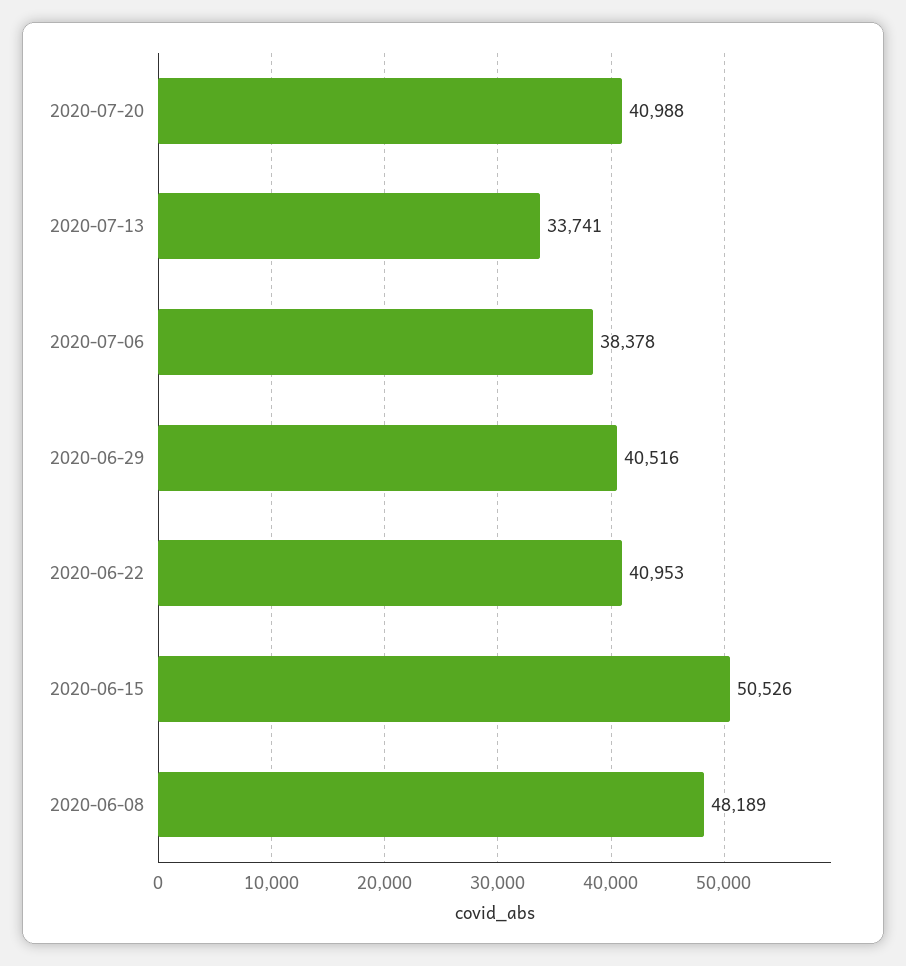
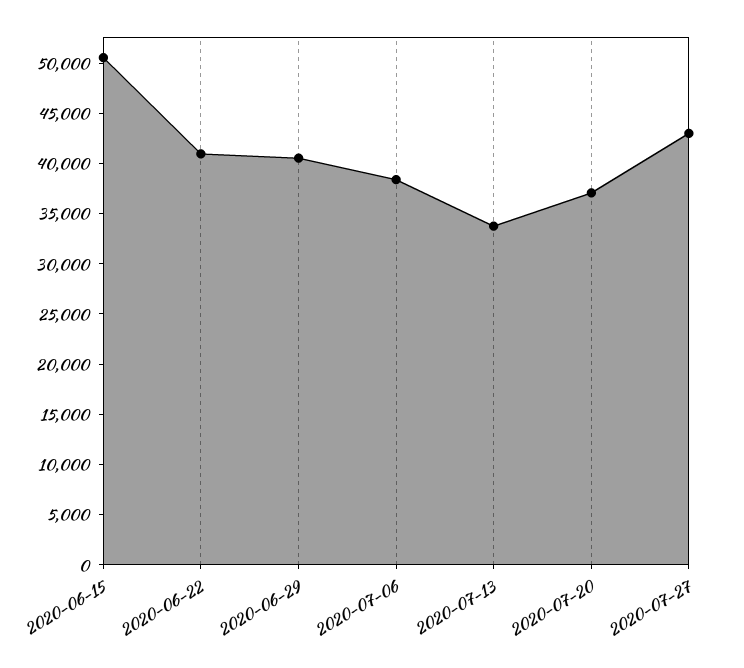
2020-07-20: 40988 -> 37000
2020-06-08: 48189 -> none
2020-07-27: none -> 43000

